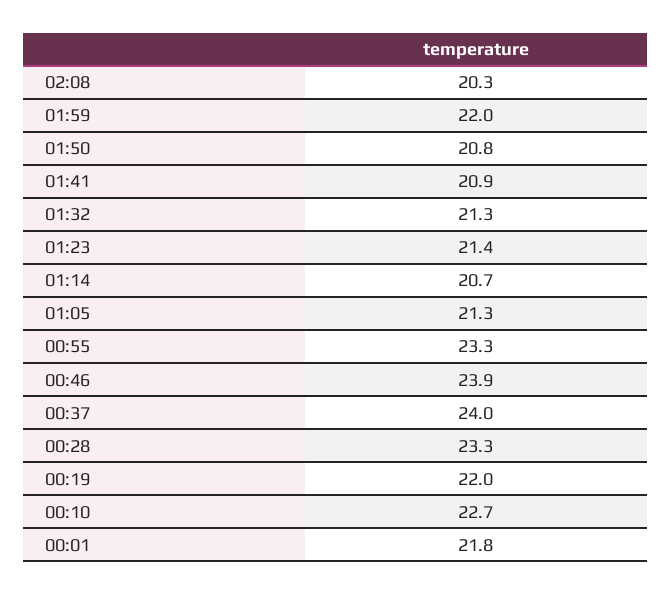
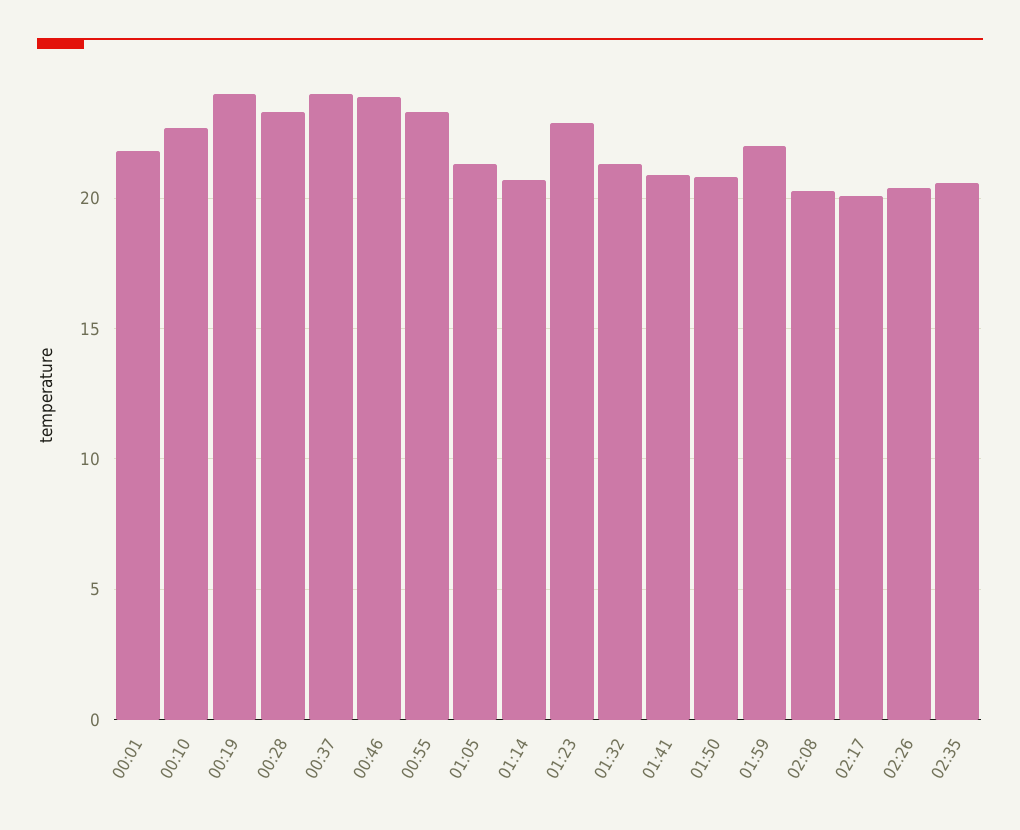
01:23: 21.4 -> 23
00:19: 22 -> 24
02:17: none -> 20
02:26: none -> 20.5
02:35: none -> 20.5

